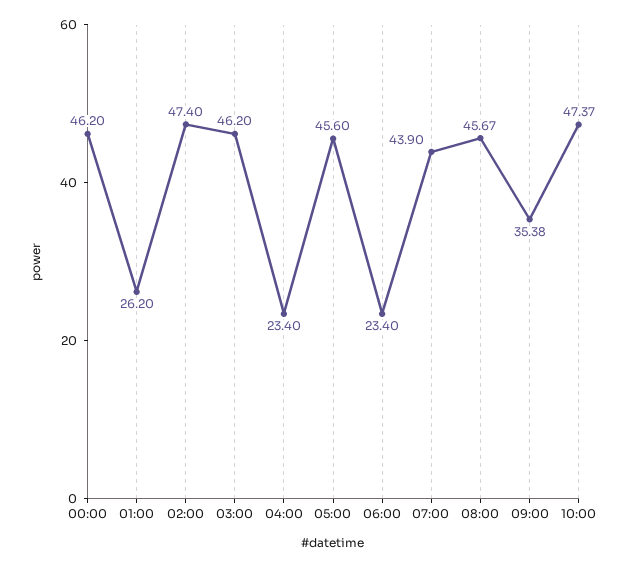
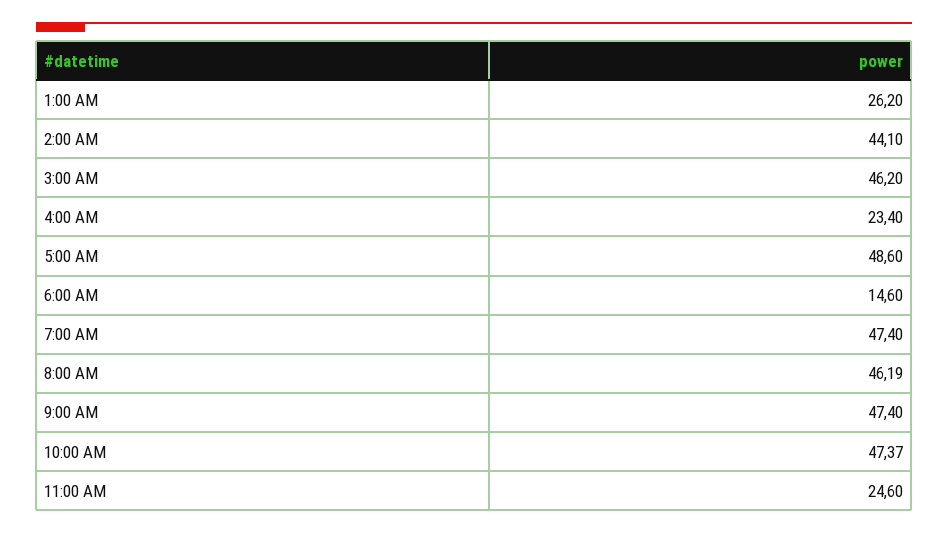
00:00: 46.2 -> none
02:00: 47.4 -> 44.1
05:00: 45.6 -> 48.6
06:00: 23.4 -> 14.6
07:00: 43.9 -> 47.4
08:00: 45.67 -> 46.19
09:00: 35.38 -> 47.4
11:00 AM: none -> 24.6

